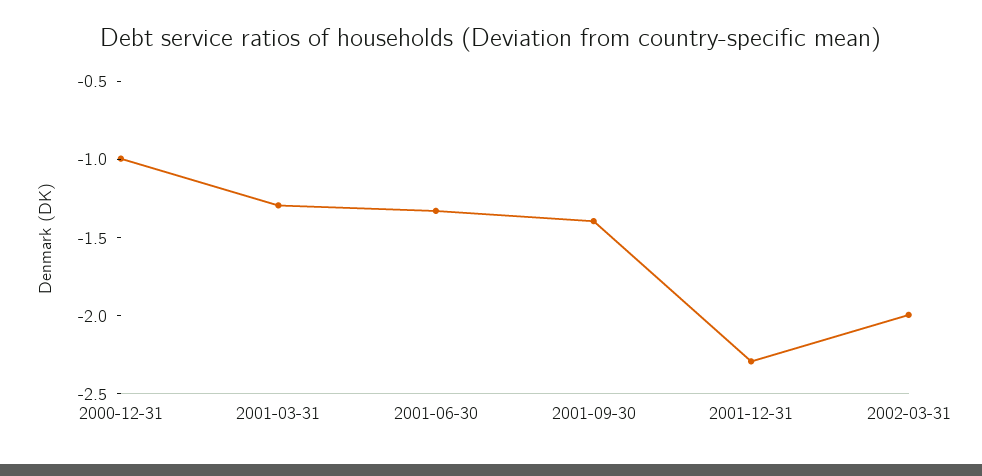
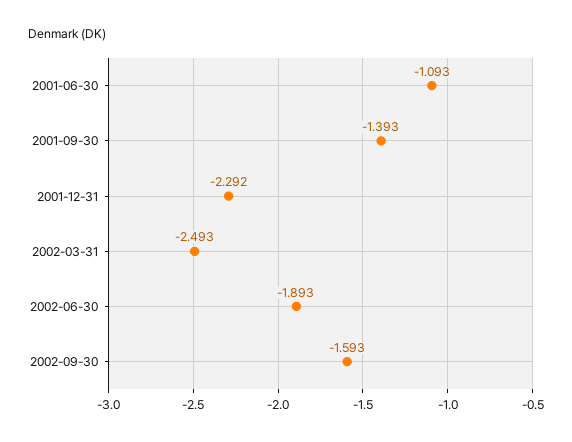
2000-12-31: -1 -> none
2001-03-31: -1.3 -> none
2001-06-30: -1.3 -> -1.093
2002-03-31: -2 -> -2.493
2002-06-30: none -> -1.893
2002-09-30: none -> -1.593

